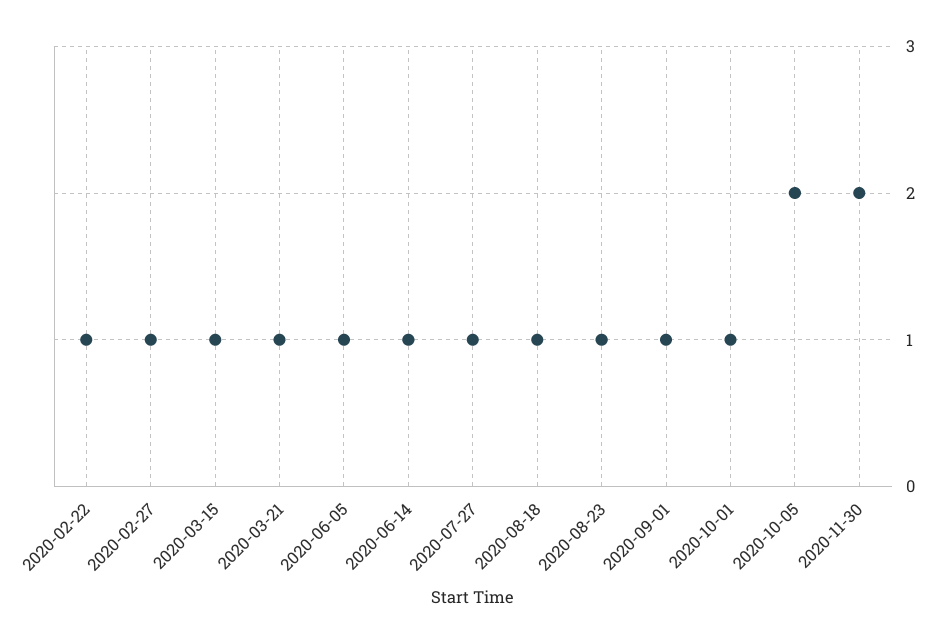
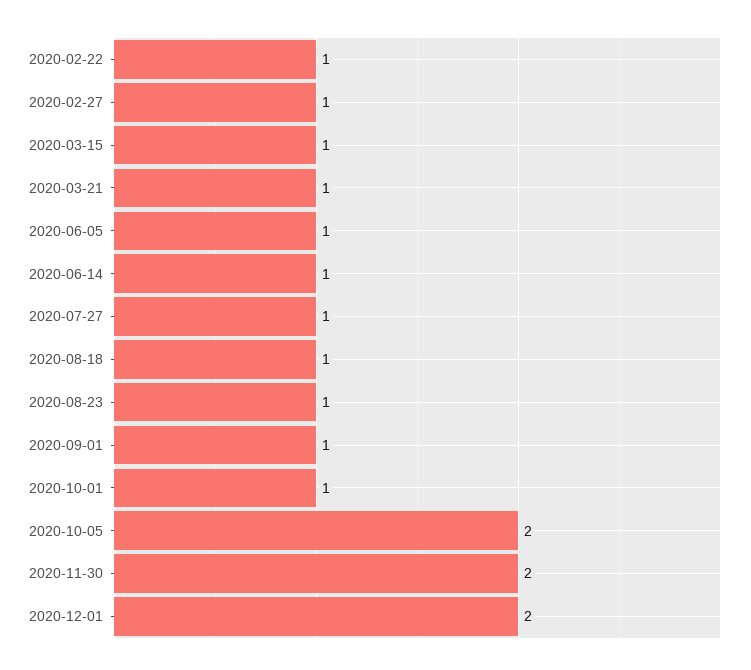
2020-12-01: none -> 2

